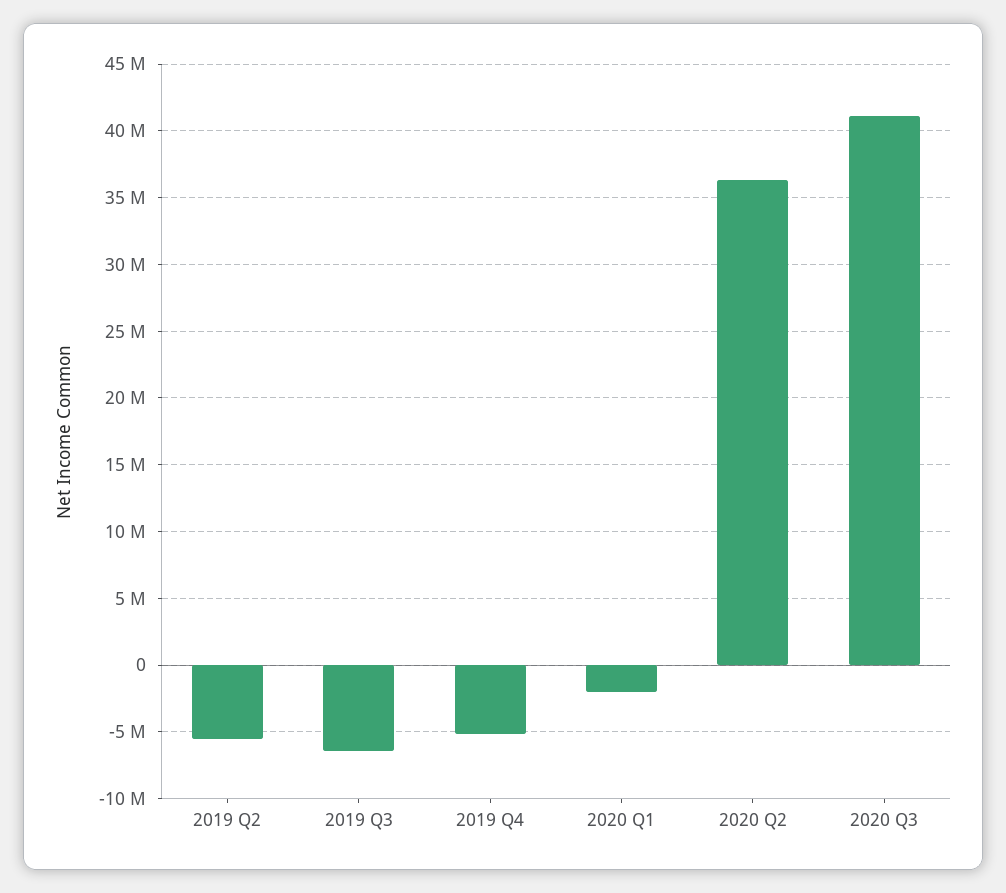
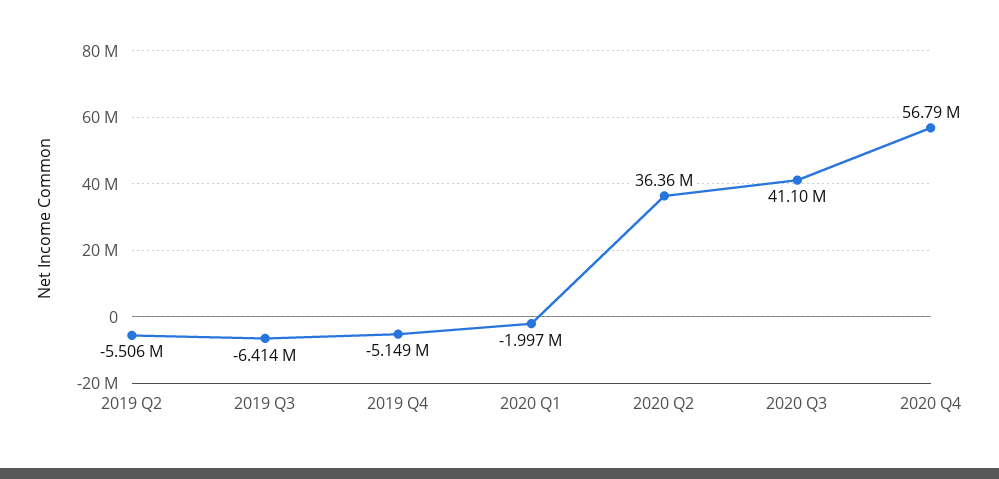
2020 Q4: none -> 56790000

